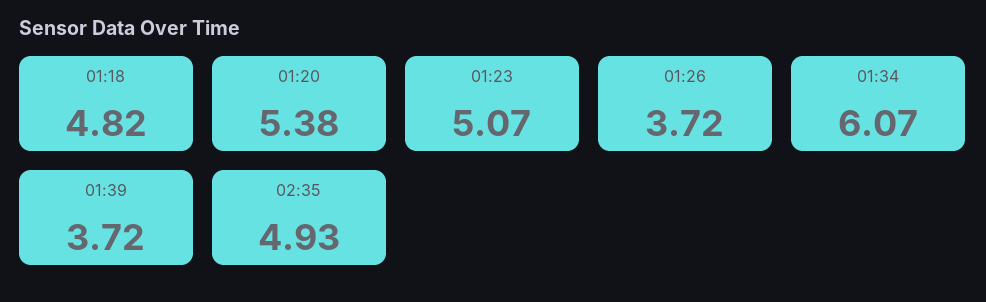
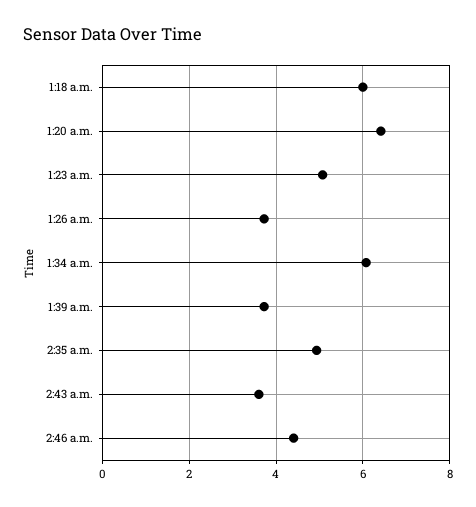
01:18: 4.82 -> 6
01:20: 5.38 -> 6.4
2:43 a.m.: none -> 3.6
2:46 a.m.: none -> 4.4

